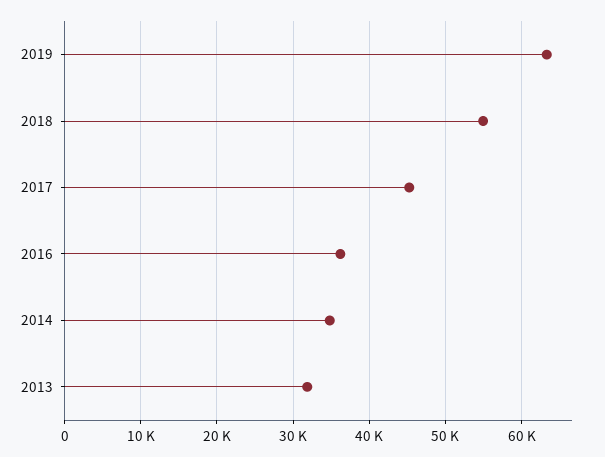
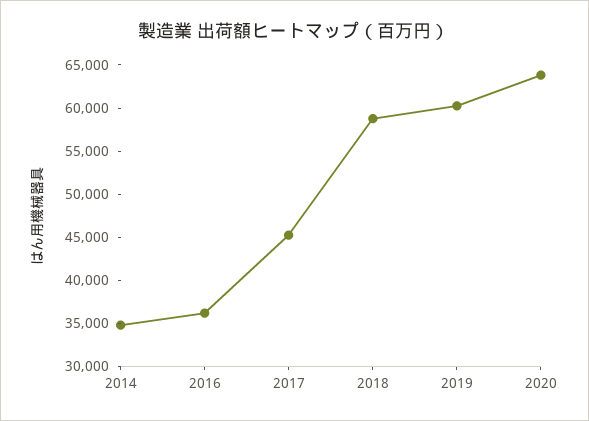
2019: 63000 -> 60000
2018: 55000 -> 59000
2013: 32000 -> none
2020: none -> 64000

